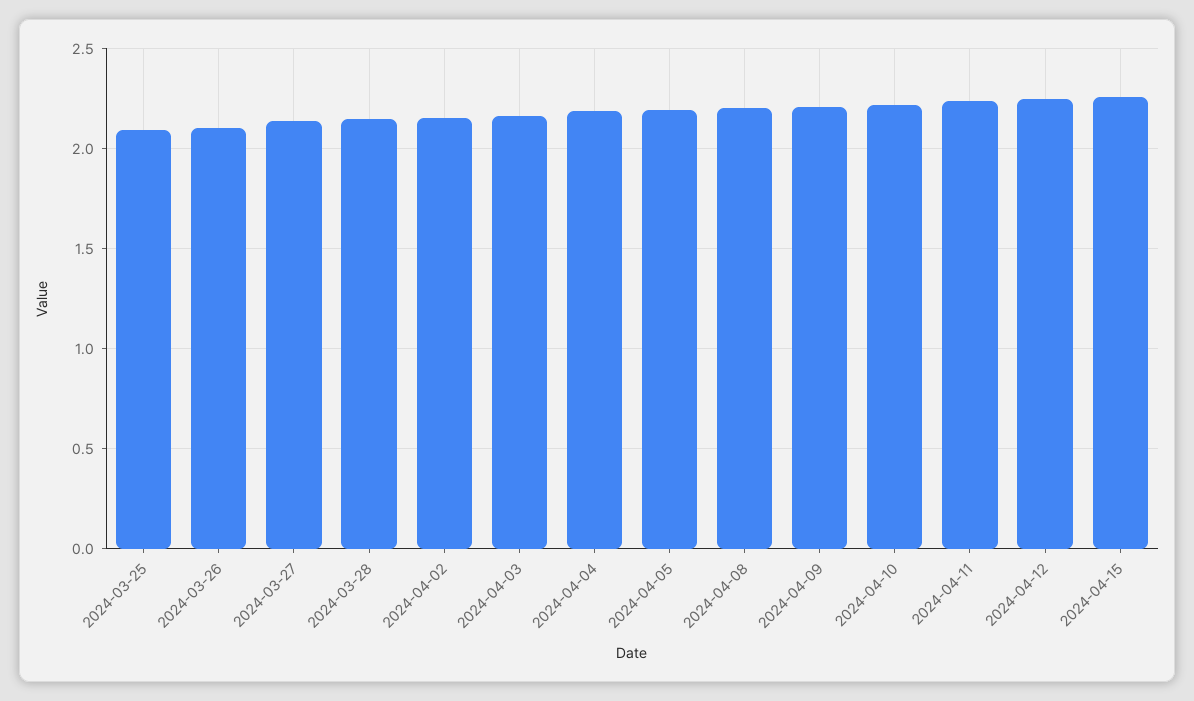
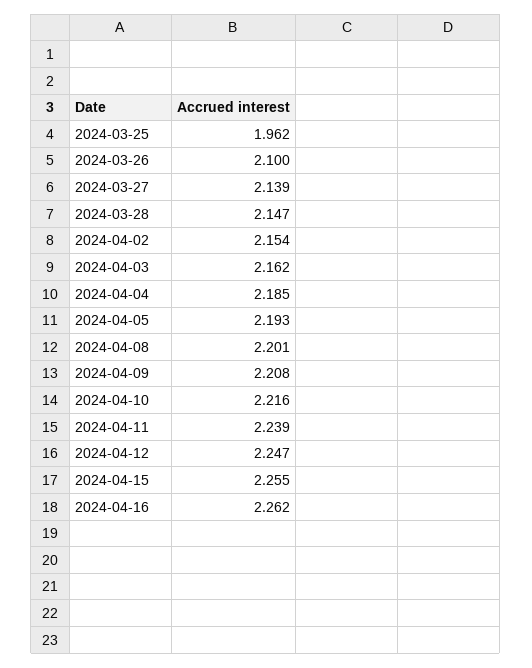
2024-03-25: 2.1 -> 1.962
2024-04-16: none -> 2.262

